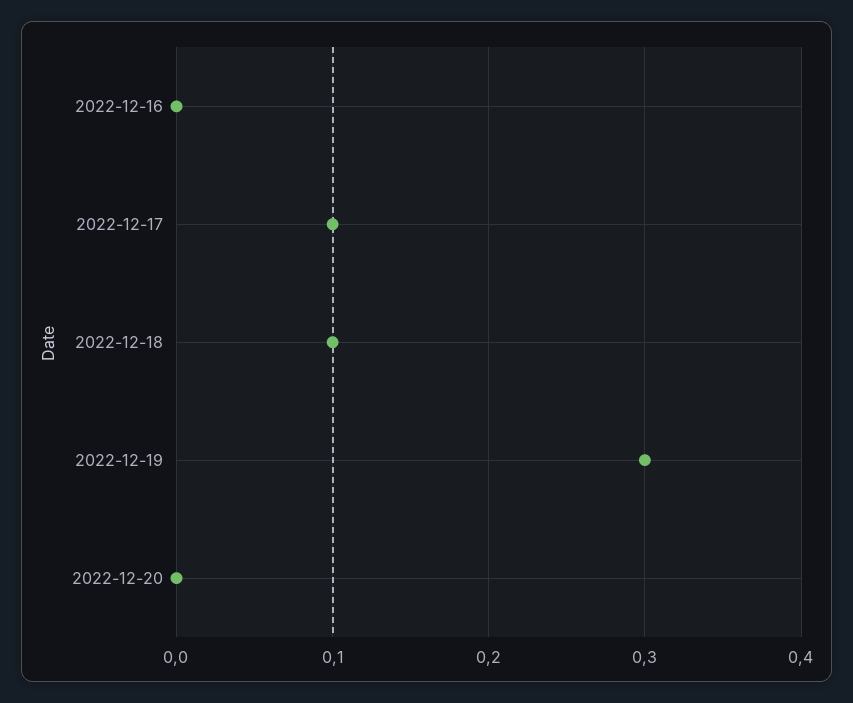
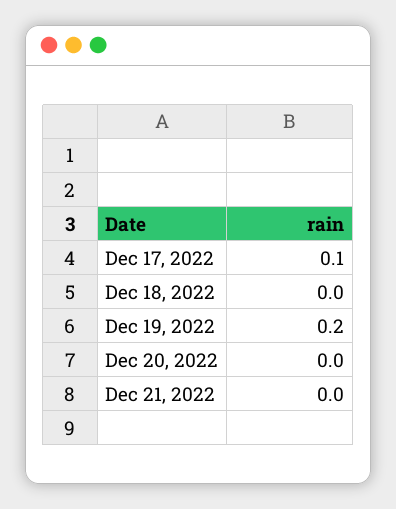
2022-12-16: 0 -> none
2022-12-18: 0.1 -> 0
2022-12-19: 0.3 -> 0.2
Dec 21, 2022: none -> 0

